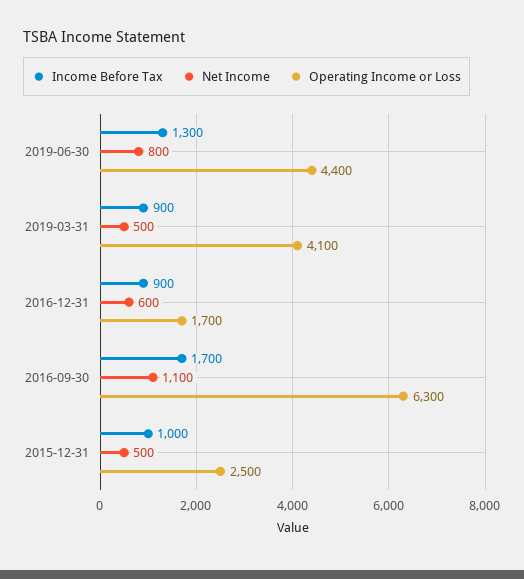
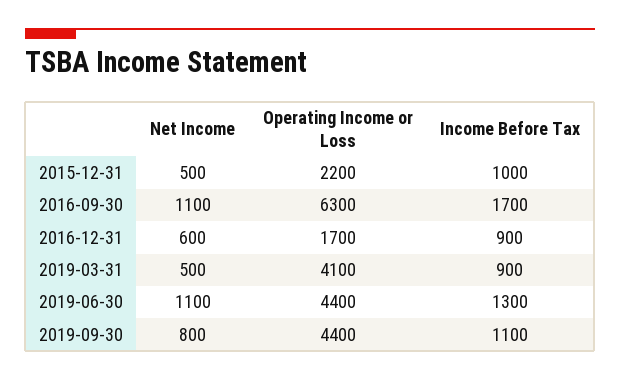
Net Income, 2019-06-30: 800 -> 1100
Operating Income or Loss, 2015-12-31: 2500 -> 2200
Net Income, 2019-09-30: none -> 800
Operating Income or Loss, 2019-09-30: none -> 4400
Income Before Tax, 2019-09-30: none -> 1100

